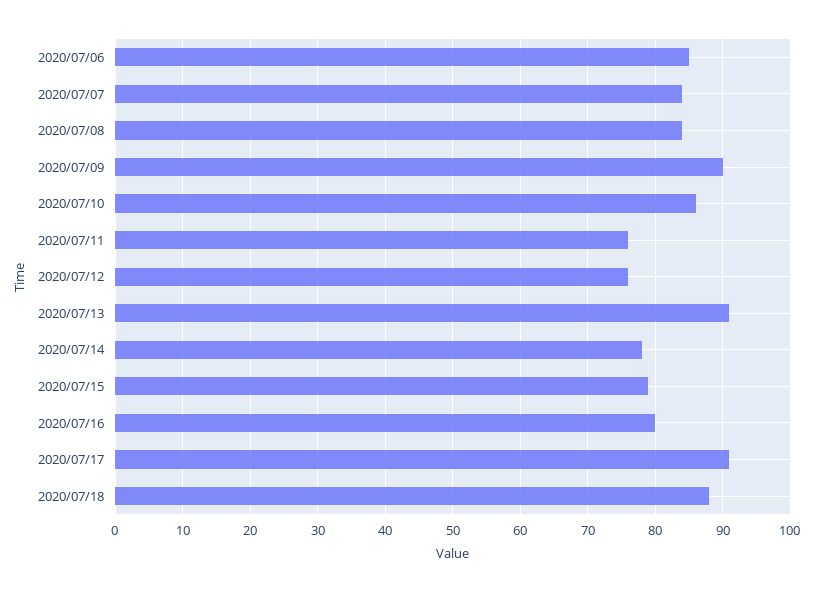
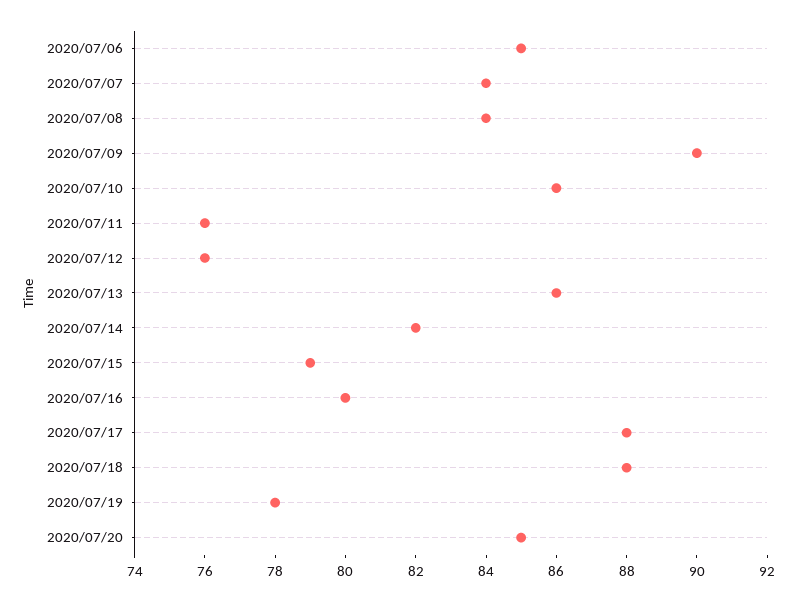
2020/07/13: 91 -> 86
2020/07/14: 78 -> 82
2020/07/17: 91 -> 88
2020/07/19: none -> 78
2020/07/20: none -> 85

